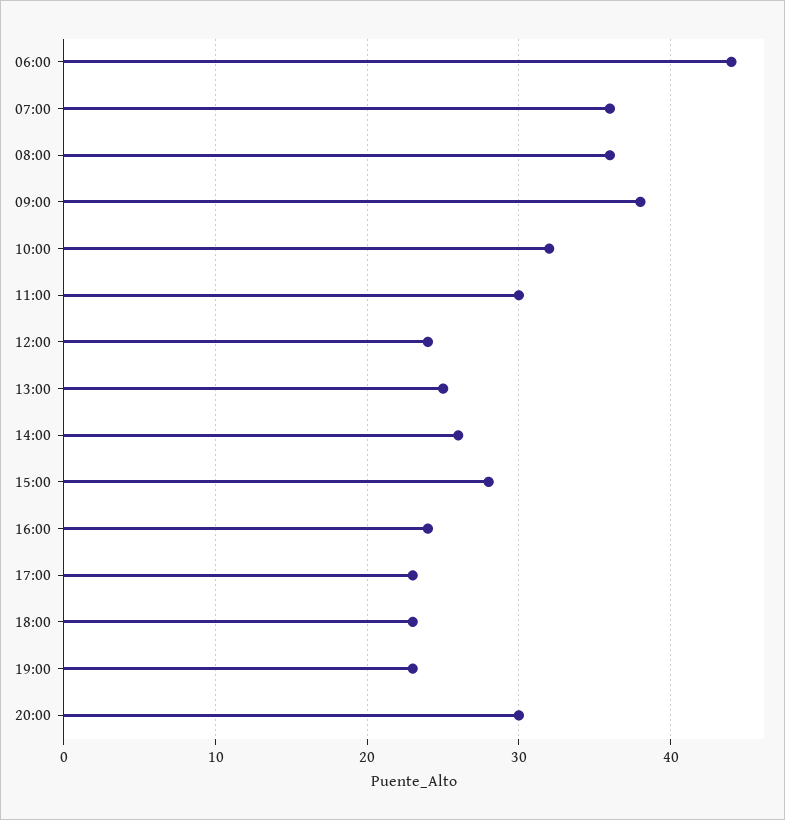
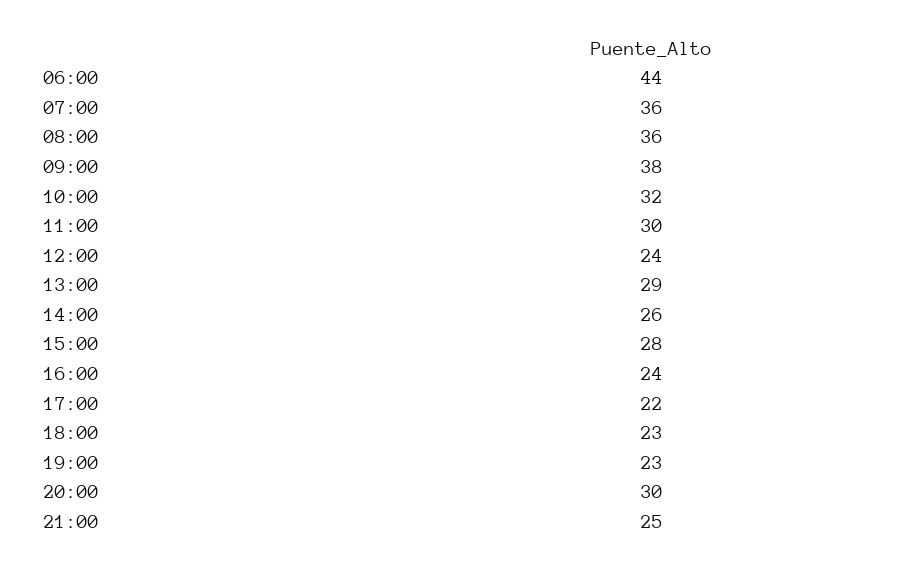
13:00: 25 -> 29
17:00: 23 -> 22
21:00: none -> 25

